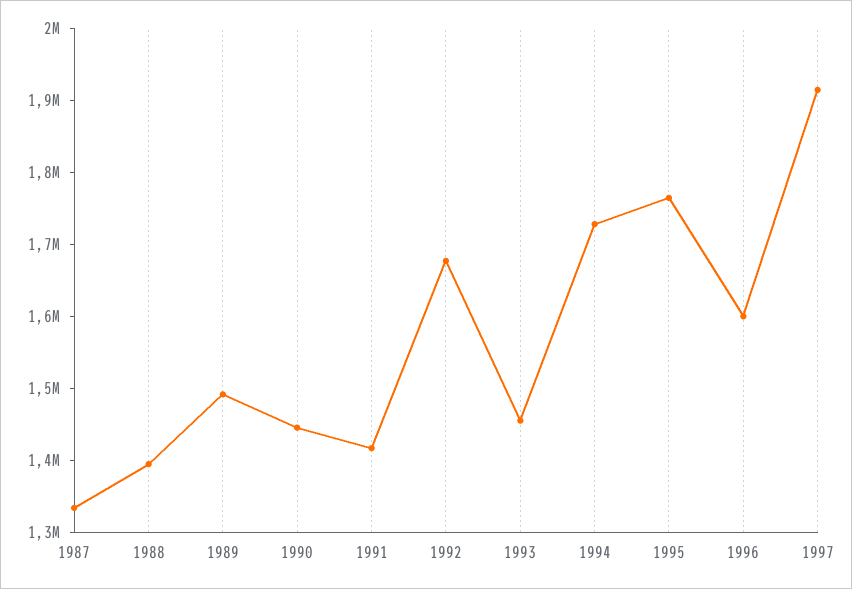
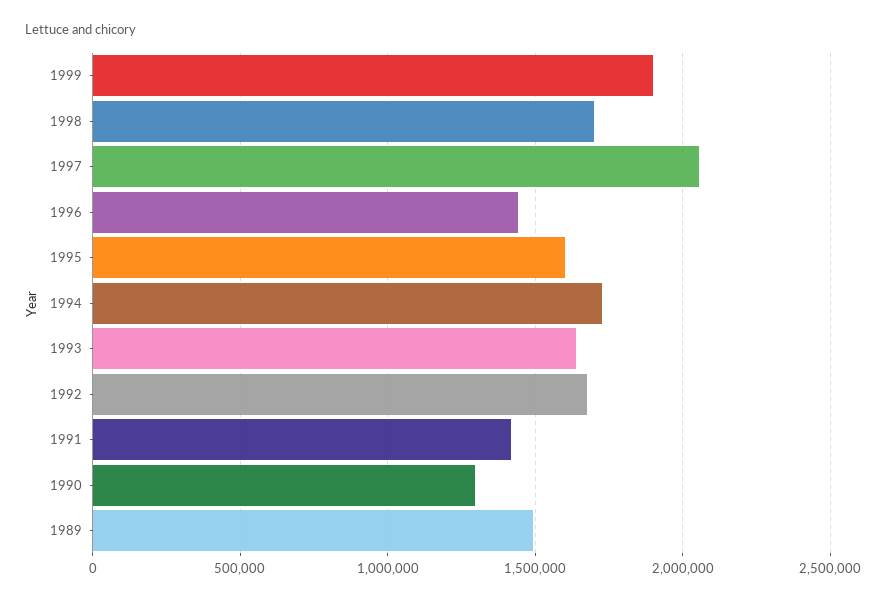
1987: 1340000 -> none
1988: 1400000 -> none
1990: 1440000 -> 1300000
1993: 1460000 -> 1650000
1995: 1760000 -> 1600000
1996: 1600000 -> 1450000
1997: 1920000 -> 2050000
1999: none -> 1900000
1998: none -> 1700000

